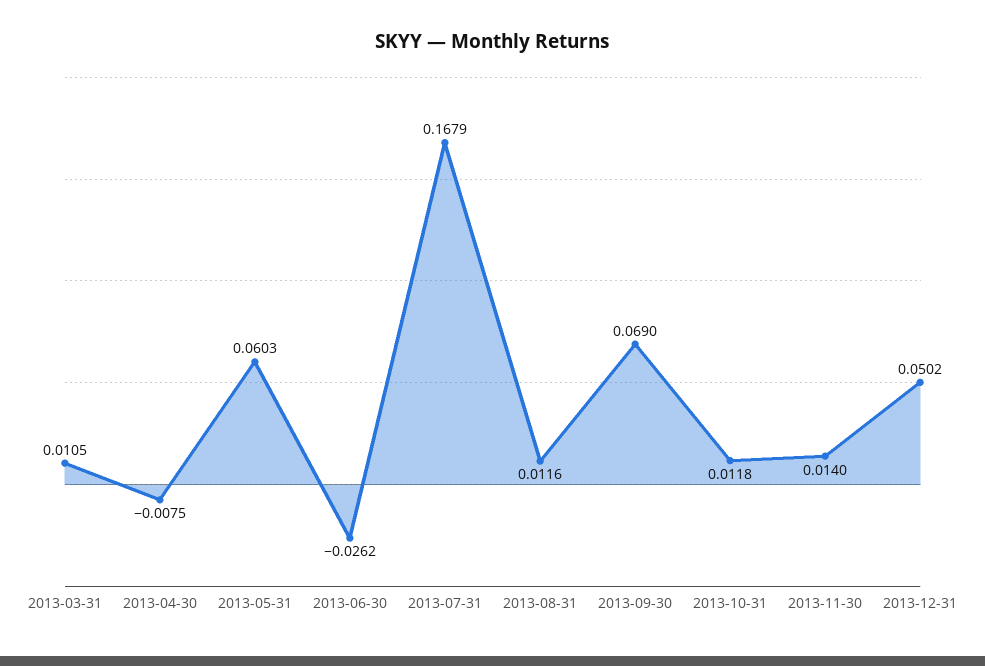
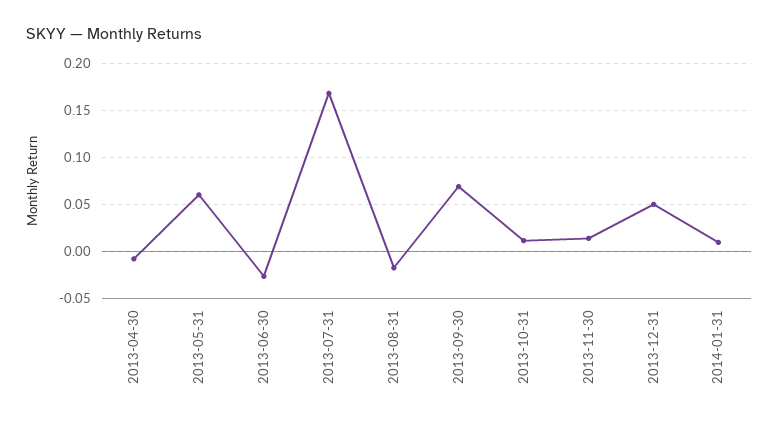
2013-03-31: 0.0105 -> none
2013-08-31: 0.0116 -> -0.02
2014-01-31: none -> 0.01

